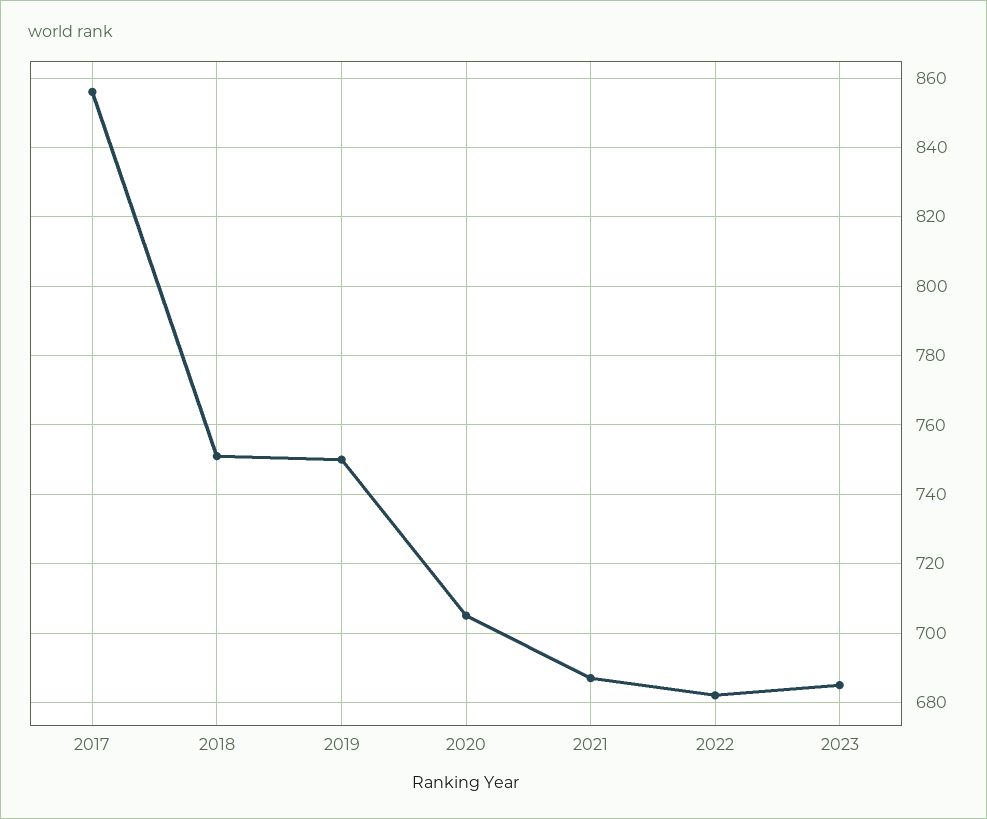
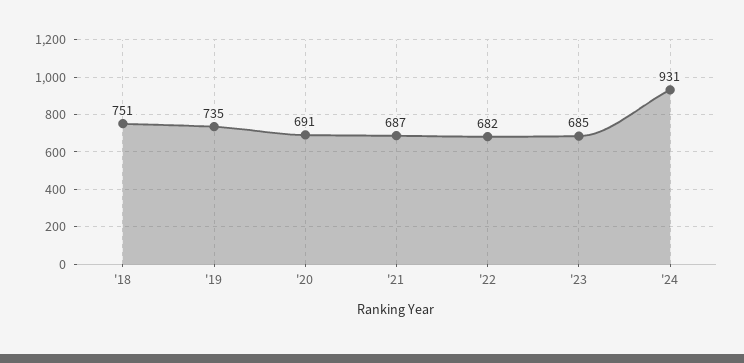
2017: 855 -> none
2019: 750 -> 735
2020: 705 -> 691
'24: none -> 931

